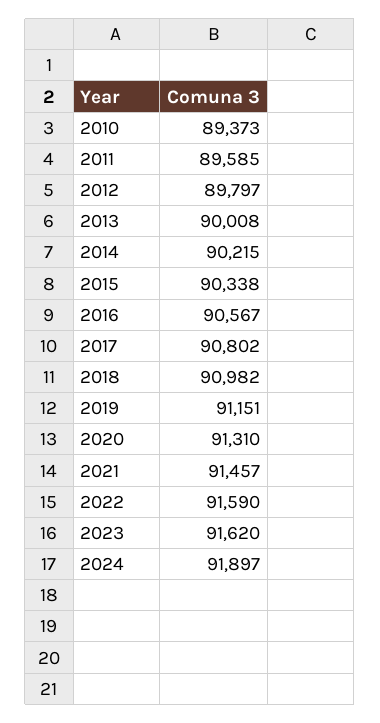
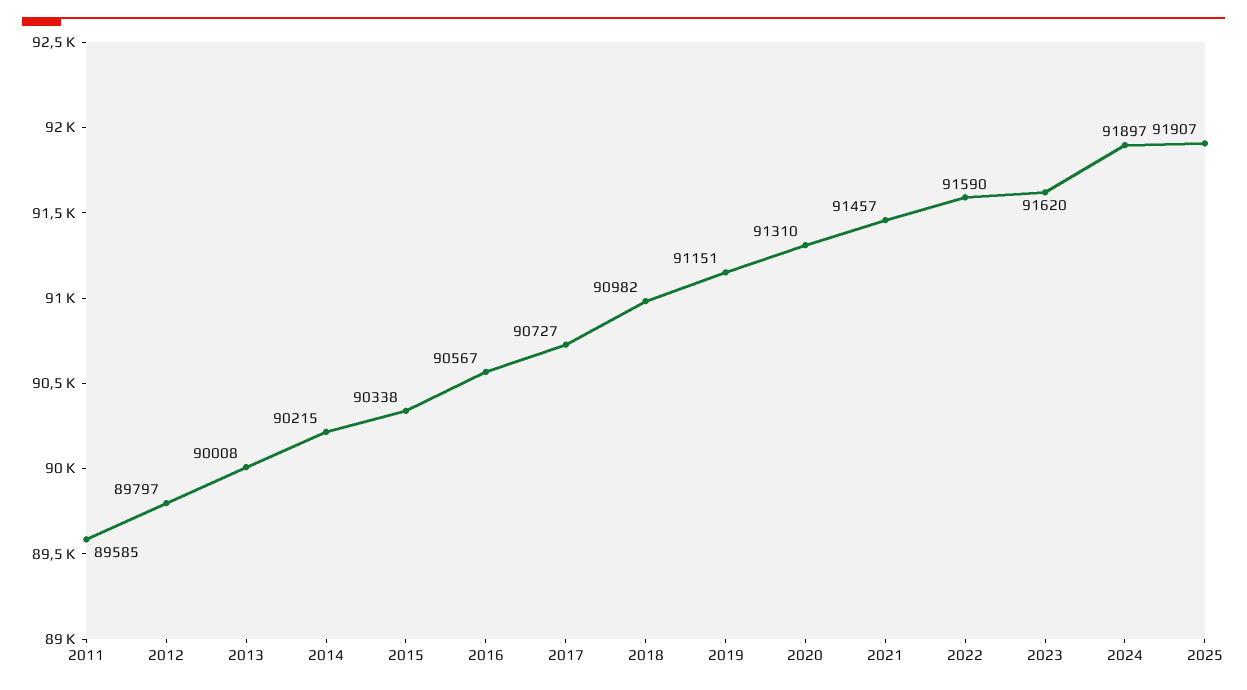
2010: 89373 -> none
2017: 90802 -> 90727
2025: none -> 91907

